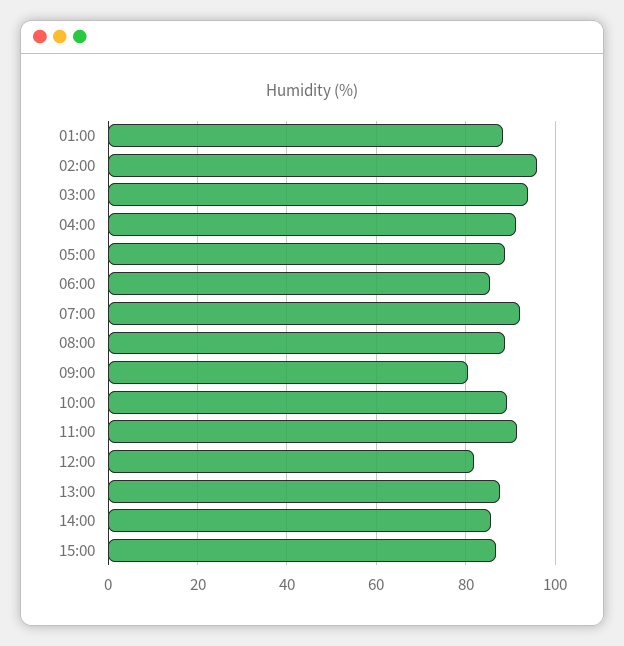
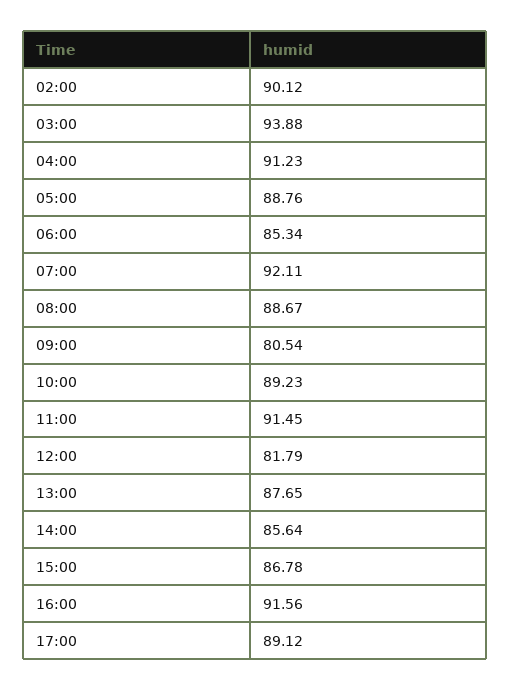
01:00: 88 -> none
02:00: 96 -> 90.12
16:00: none -> 91.56
17:00: none -> 89.12

